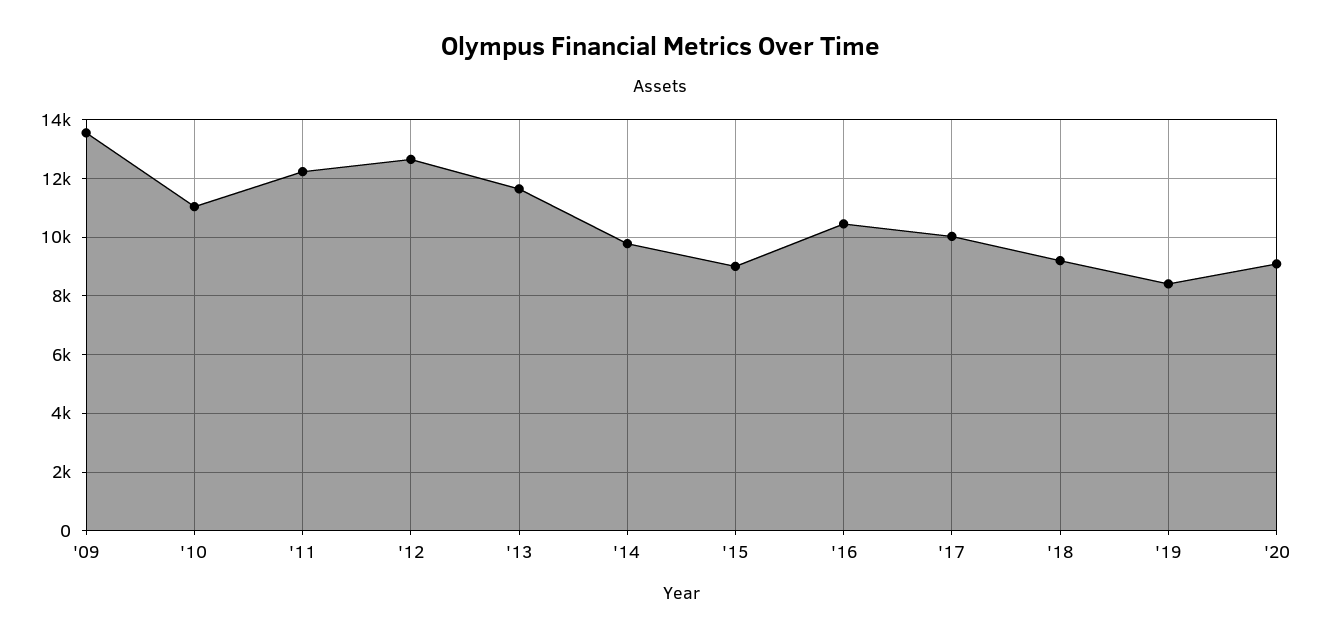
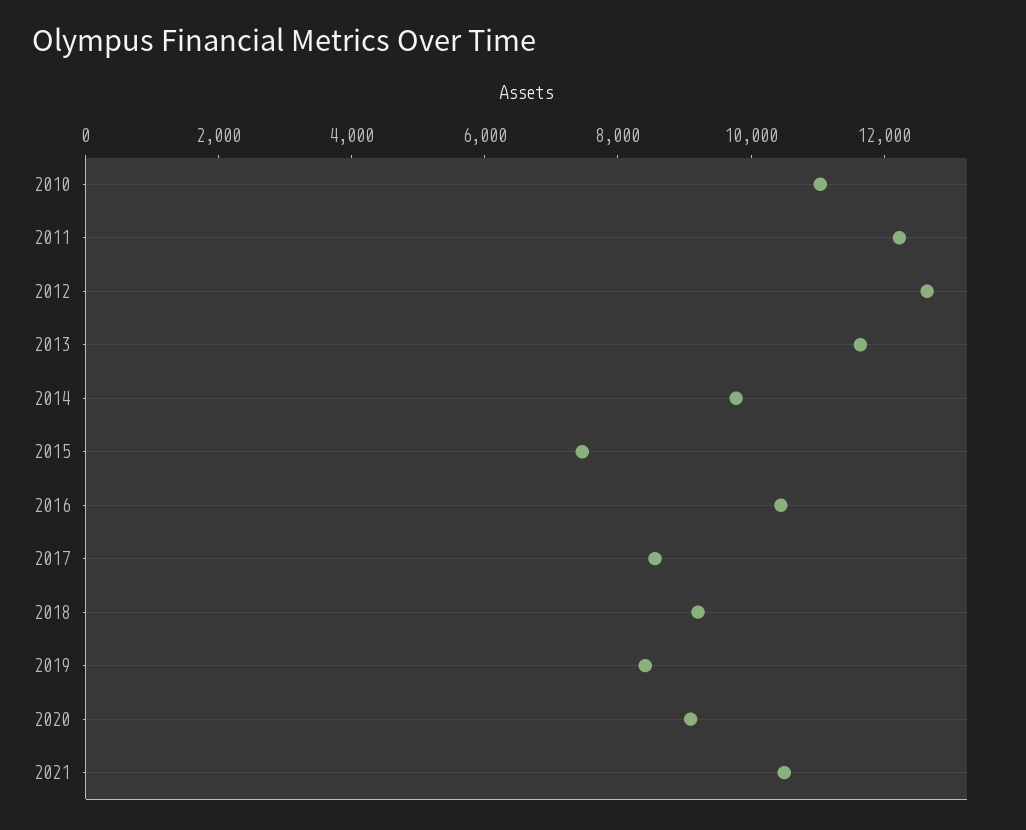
'09: 13500 -> none
'15: 9000 -> 7500
'17: 10000 -> 8500
2021: none -> 10500

